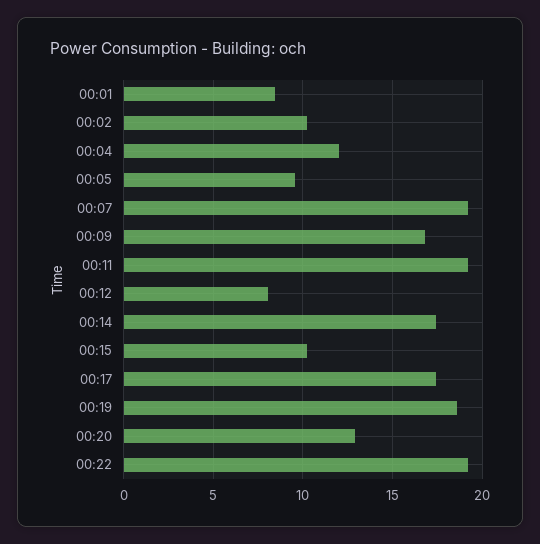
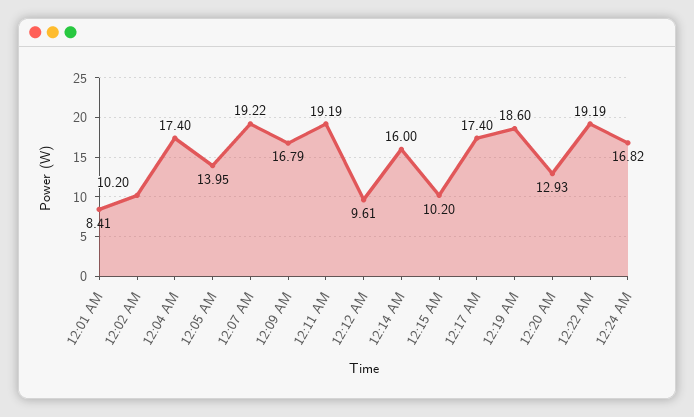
00:04: 12 -> 17.4
00:05: 9.5 -> 13.95
00:12: 8 -> 9.61
00:14: 17.5 -> 16
12:24 AM: none -> 16.82

